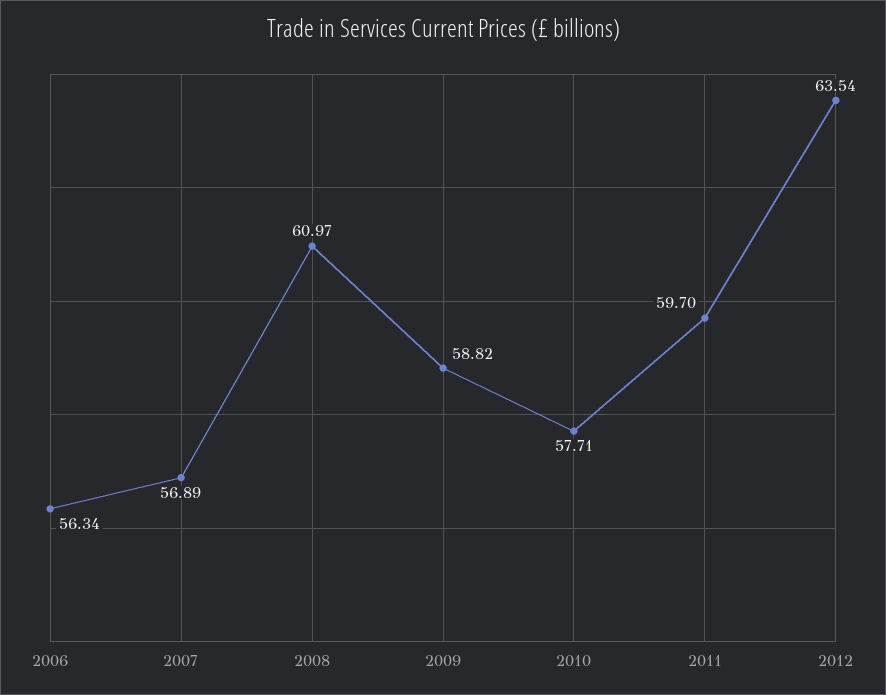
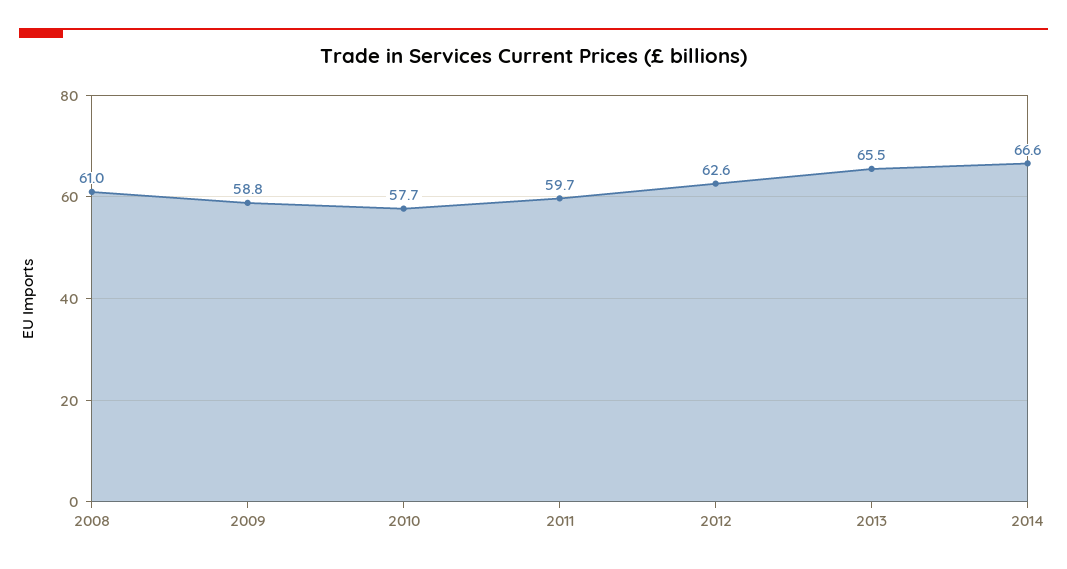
2006: 56.34 -> none
2007: 56.89 -> none
2012: 63.54 -> 62.6
2013: none -> 65.5
2014: none -> 66.6

